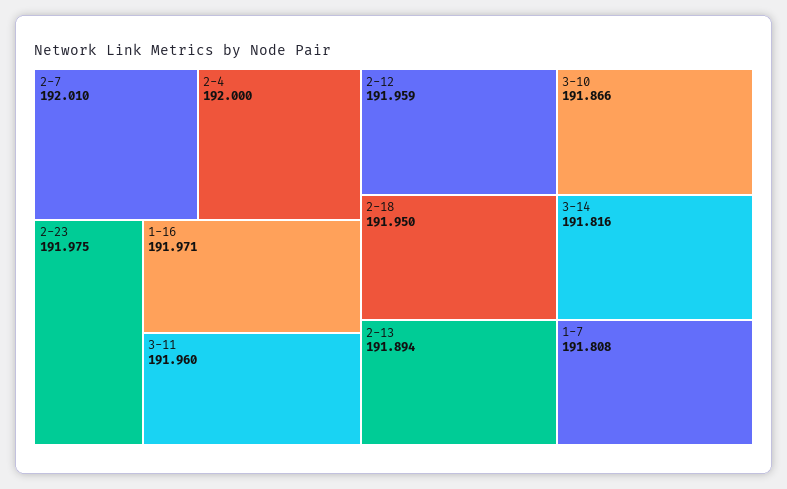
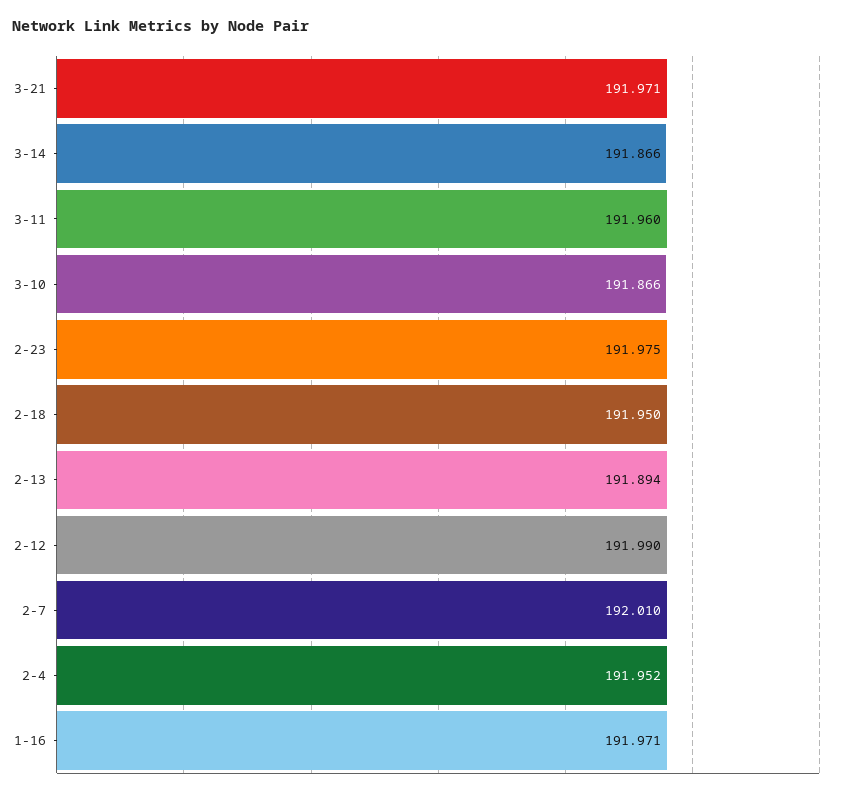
2-4: 192 -> 191.952
2-12: 191.959 -> 191.99
3-14: 191.816 -> 191.866
1-7: 191.808 -> none
3-21: none -> 191.971

